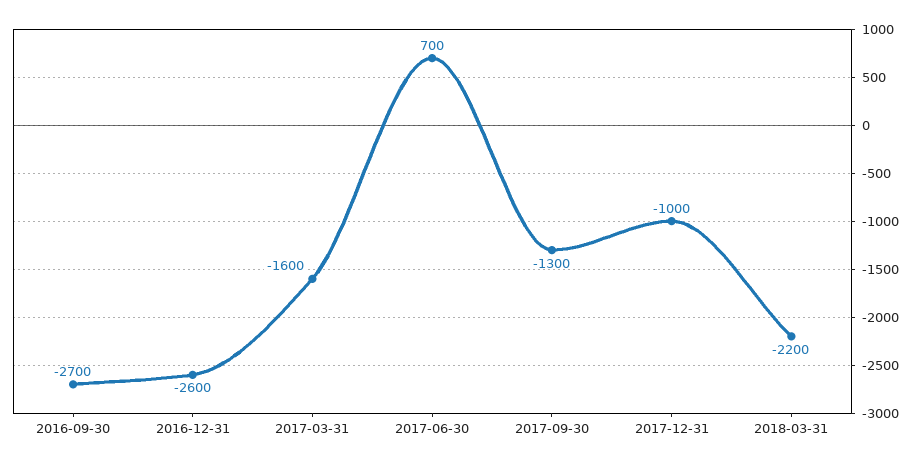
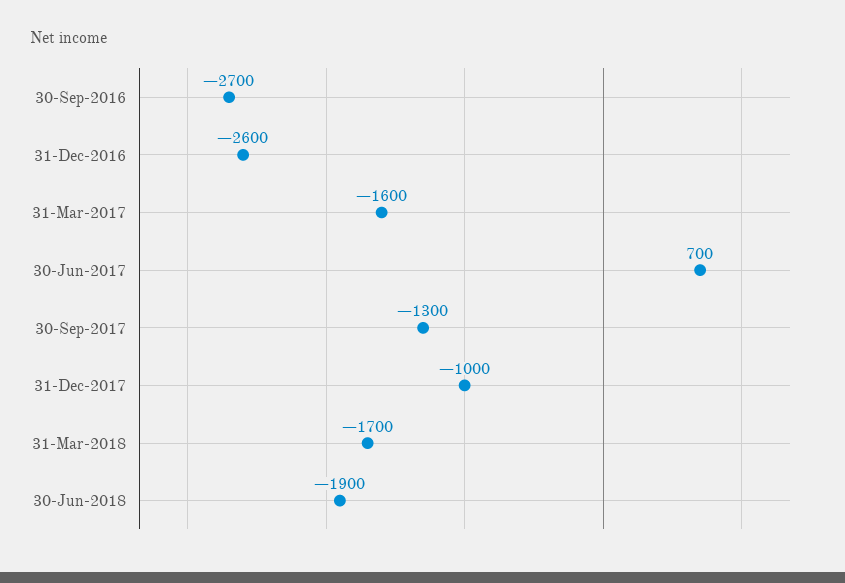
2018-03-31: -2200 -> -1700
30-Jun-2018: none -> -1900

